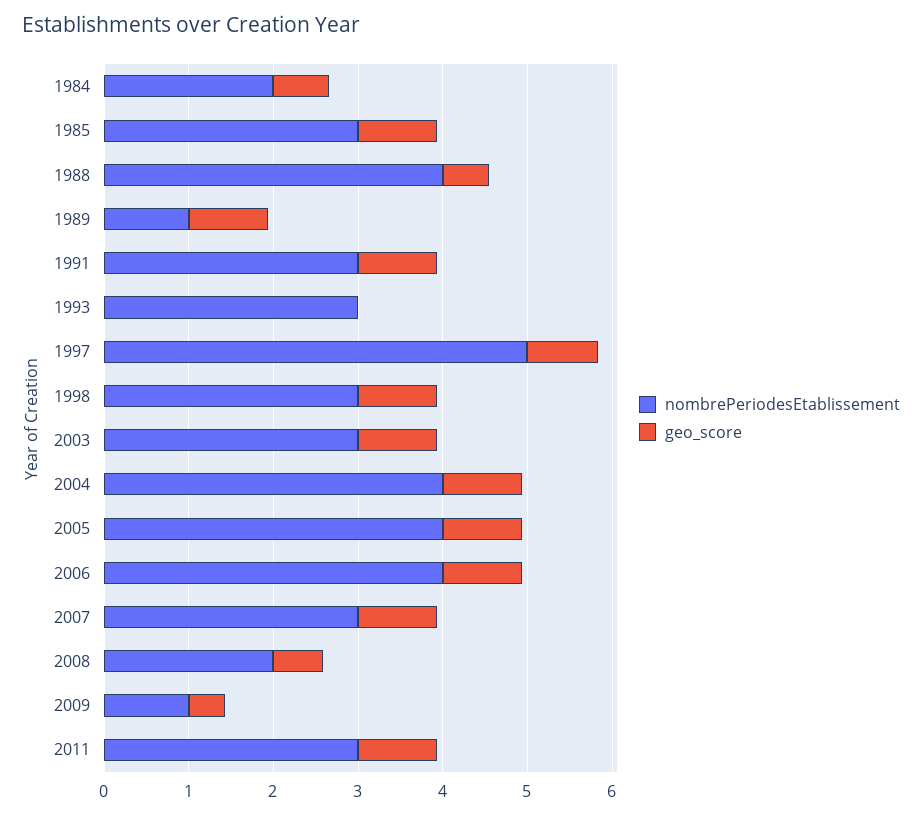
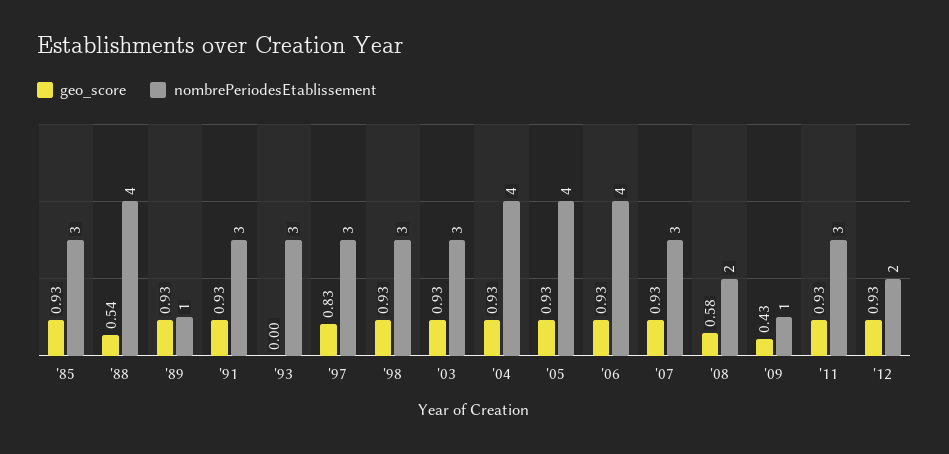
nombrePeriodesEtablissement, 1984: 2 -> none
geo_score, 1984: 0.6 -> none
nombrePeriodesEtablissement, 1997: 5 -> 3
geo_score, '12: none -> 0.93
nombrePeriodesEtablissement, '12: none -> 2

